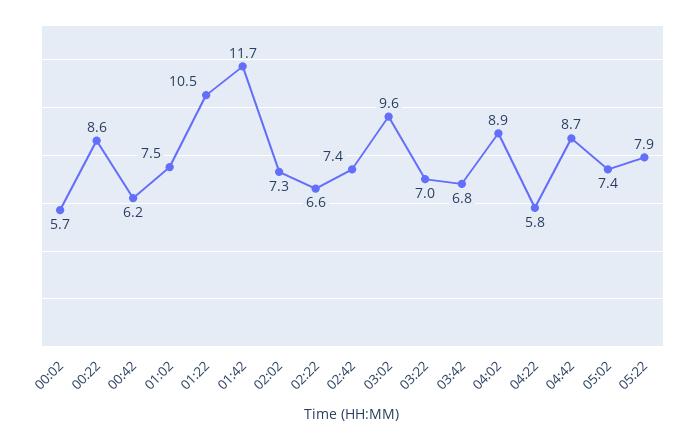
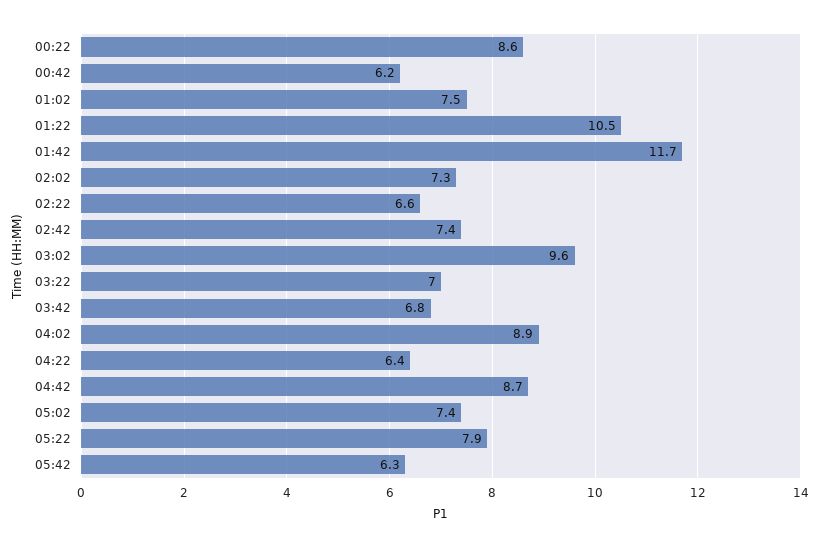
00:02: 5.7 -> none
04:22: 5.8 -> 6.4
05:42: none -> 6.3

